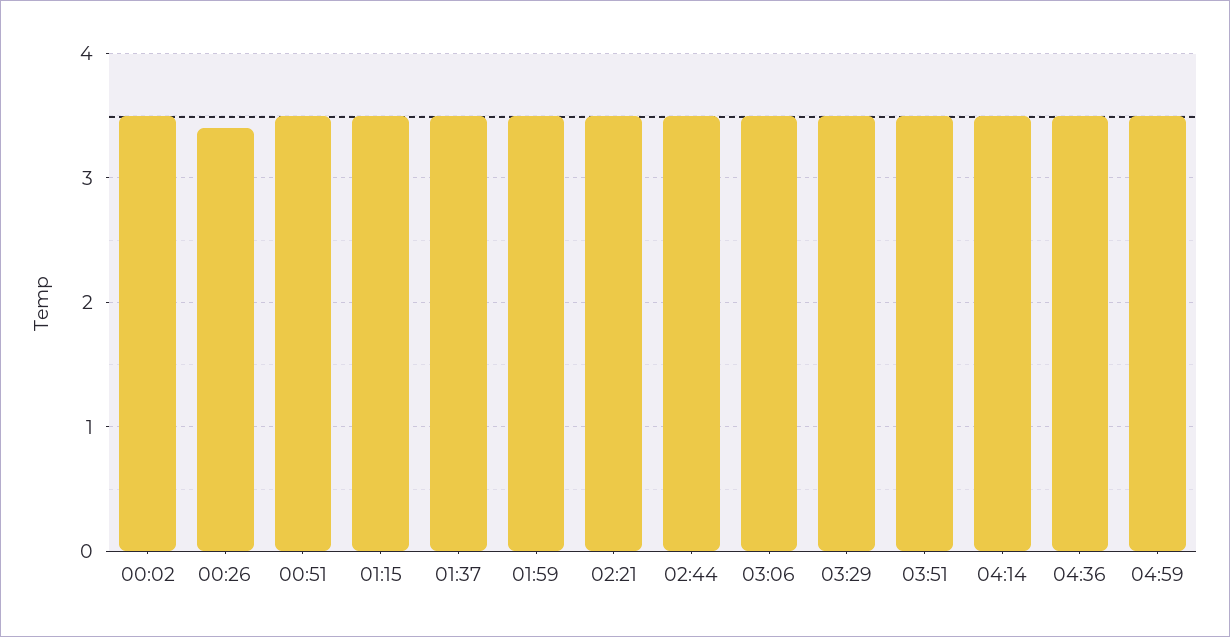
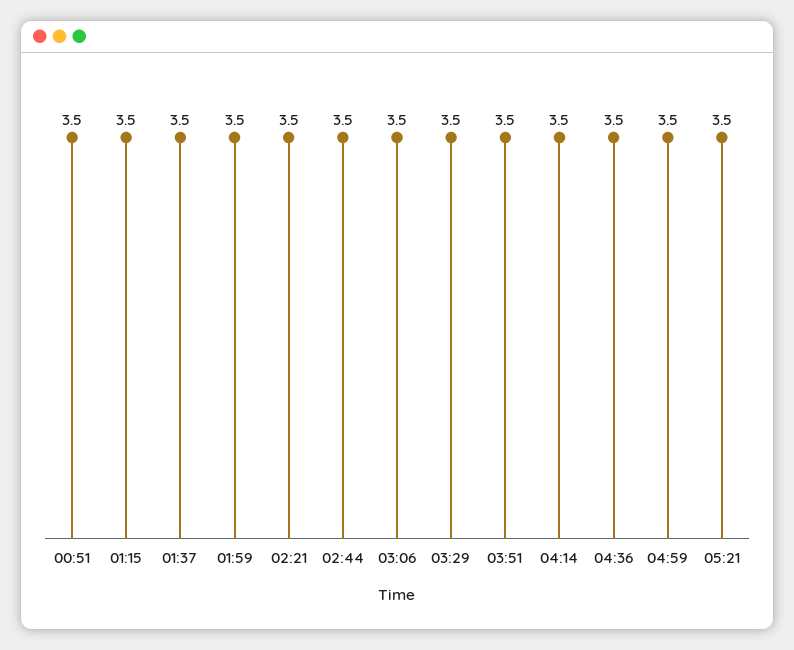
00:02: 3.5 -> none
00:26: 3.4 -> none
05:21: none -> 3.5

